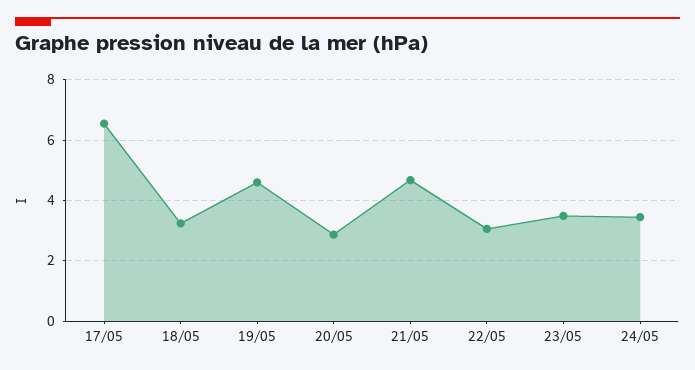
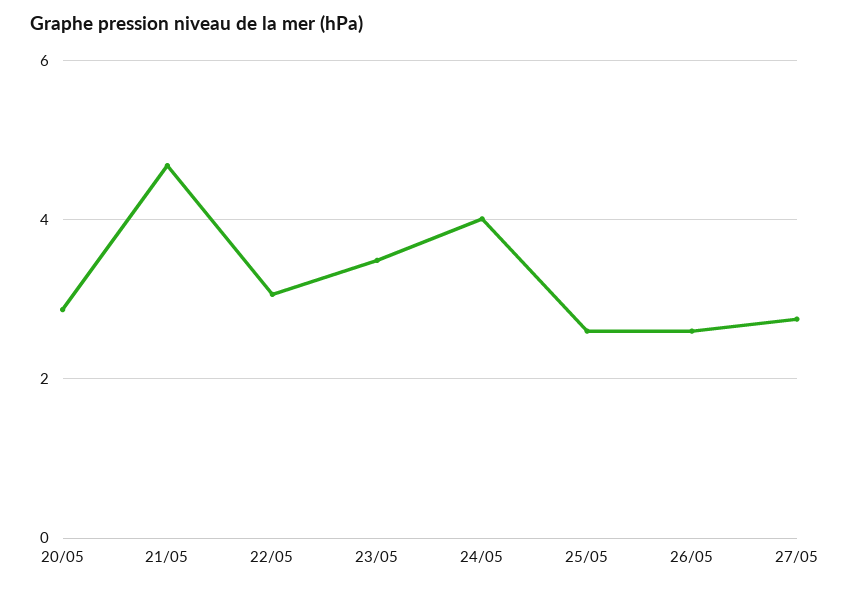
17/05: 6.6 -> none
18/05: 3.2 -> none
19/05: 4.6 -> none
24/05: 3.4 -> 4
25/05: none -> 2.6
26/05: none -> 2.6
27/05: none -> 2.8

